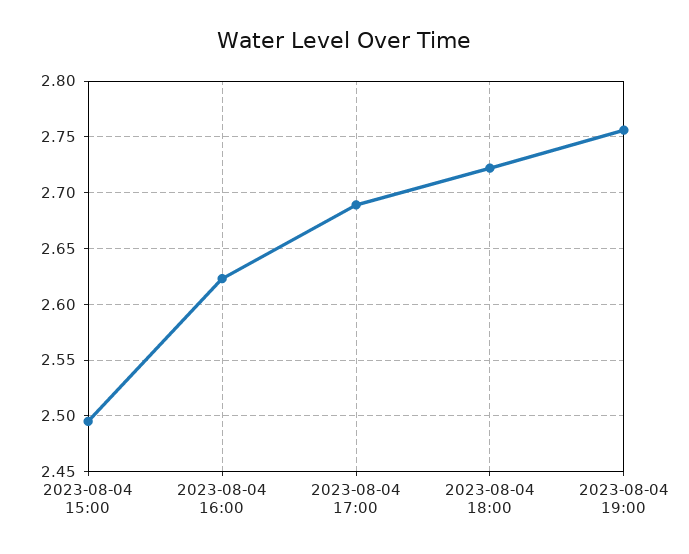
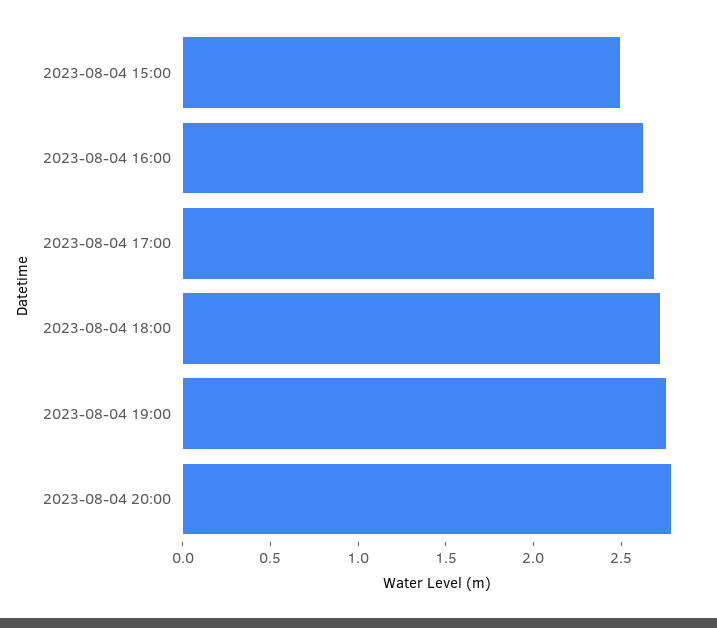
2023-08-04 20:00: none -> 2.8

